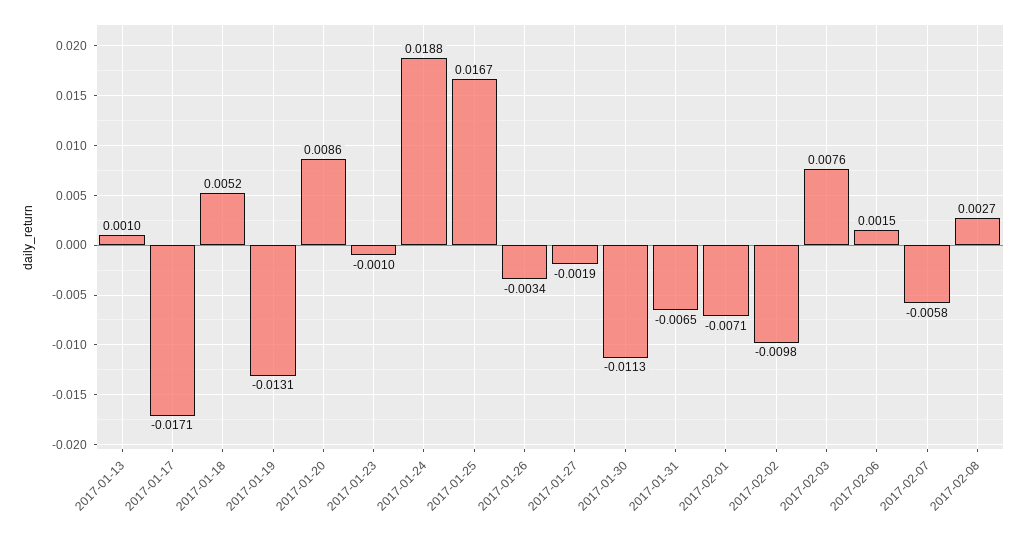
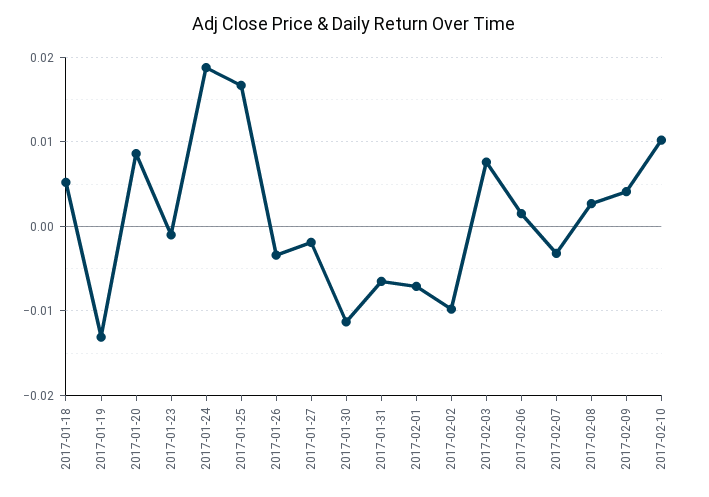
2017-01-13: 0.001 -> none
2017-01-17: -0.0171 -> none
2017-02-07: -0.0058 -> -0.003
2017-02-09: none -> 0.004
2017-02-10: none -> 0.01

